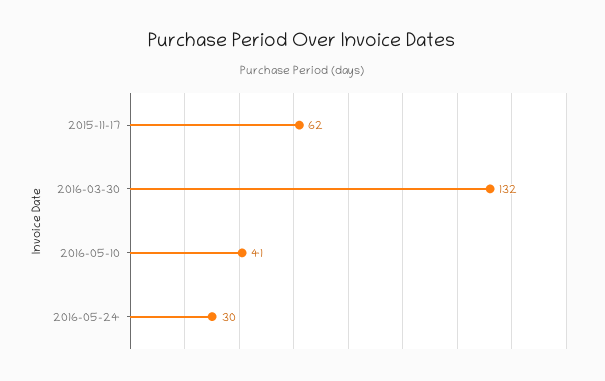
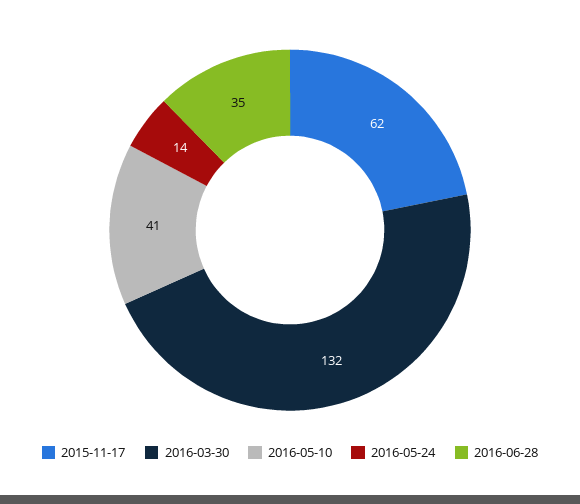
2016-05-24: 30 -> 14
2016-06-28: none -> 35

